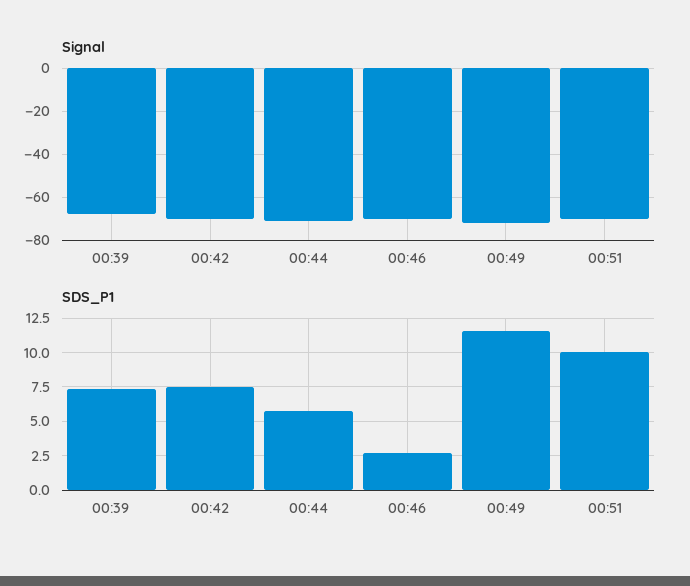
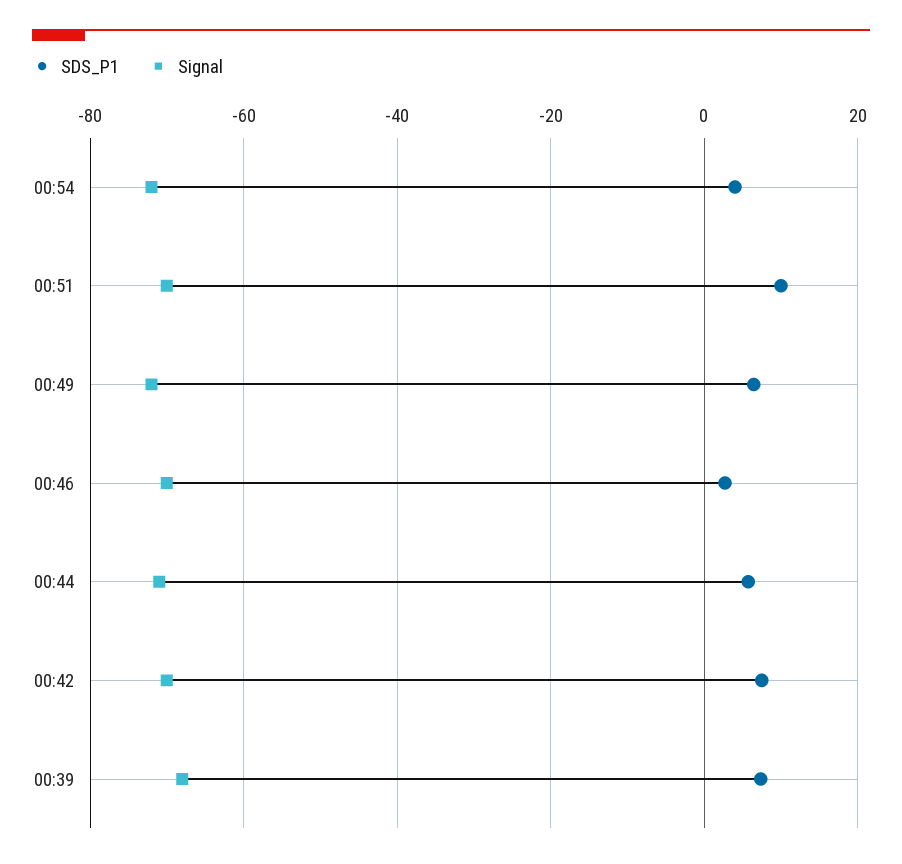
SDS_P1, 00:49: 11.5 -> 6
SDS_P1, 00:54: none -> 4
Signal, 00:54: none -> -72

